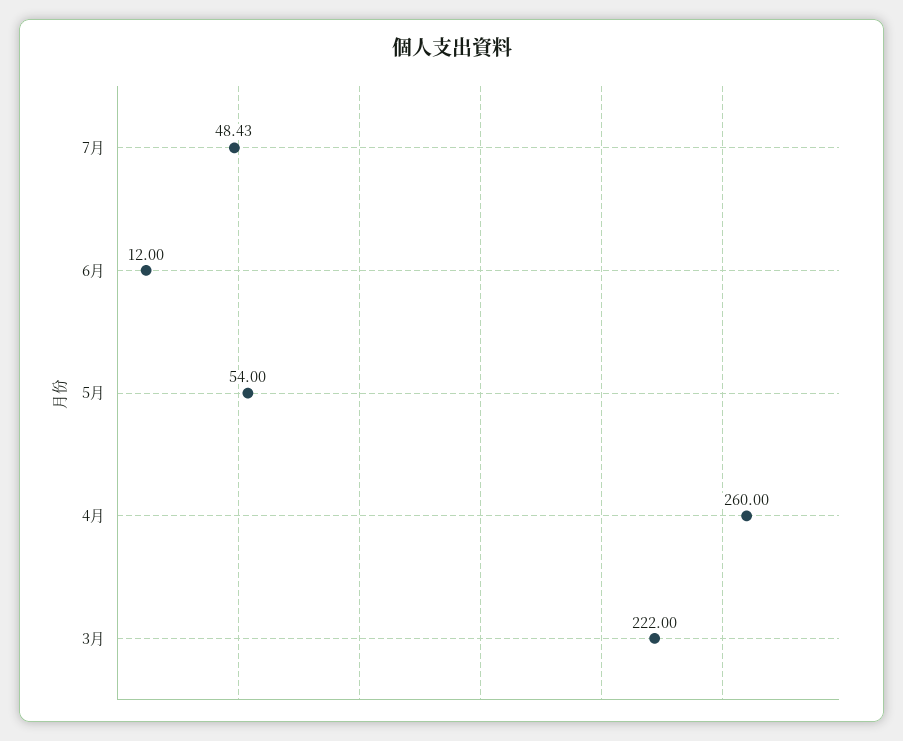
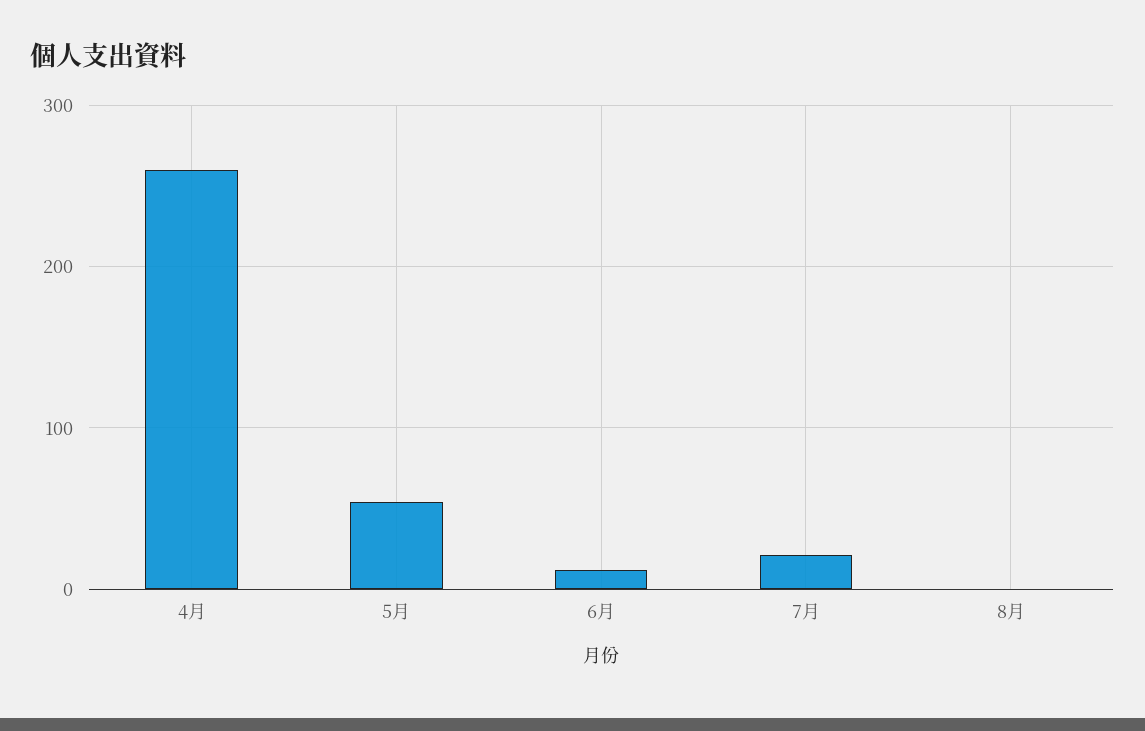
7月: 48.43 -> 20
3月: 222 -> none
8月: none -> 0

